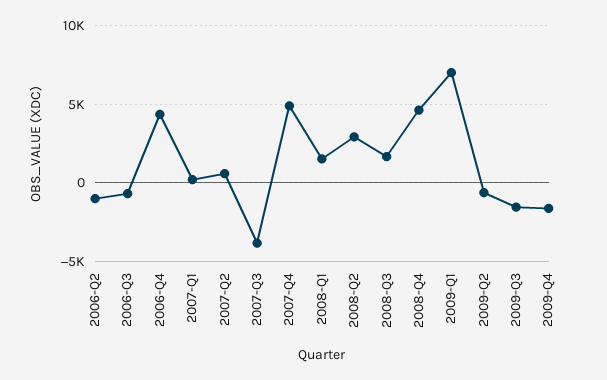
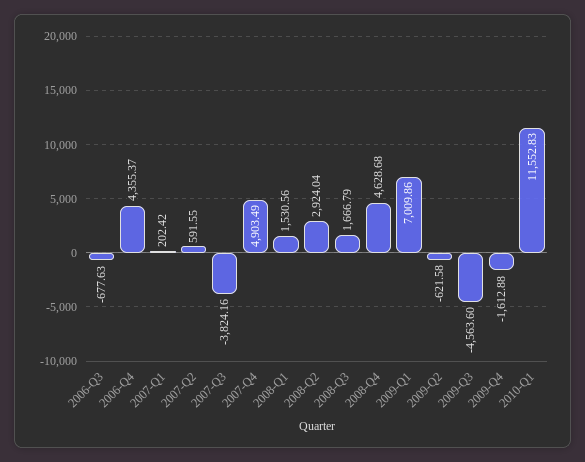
2006-Q2: -1000 -> none
2009-Q3: -1500 -> -4563.6
2010-Q1: none -> 11552.83

